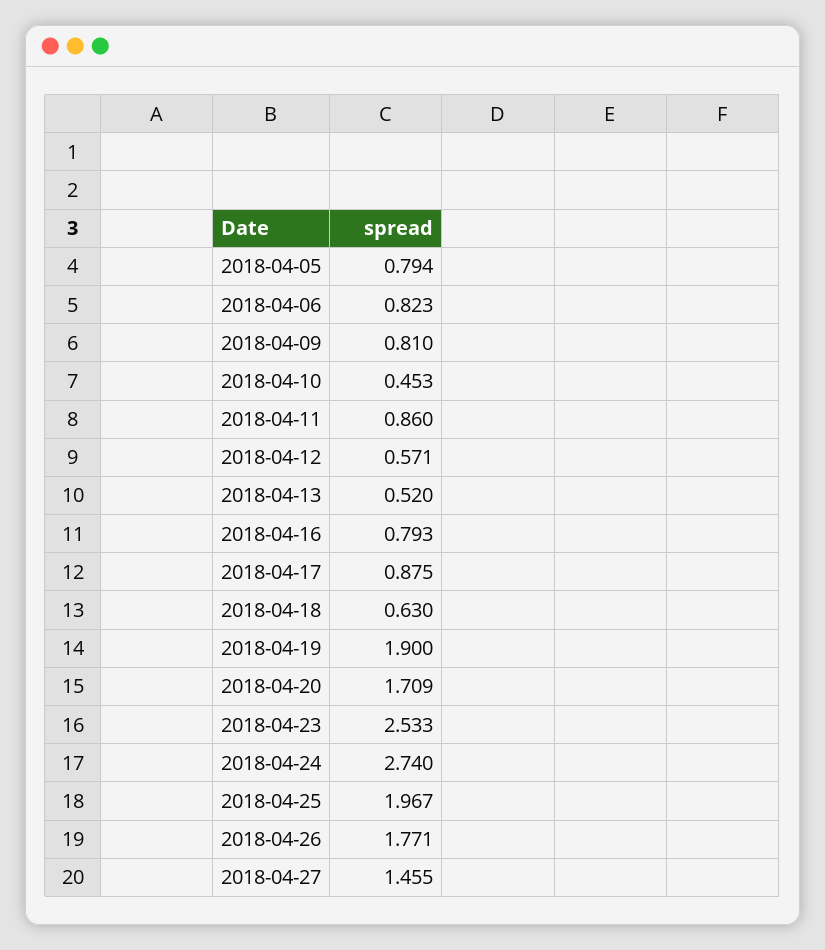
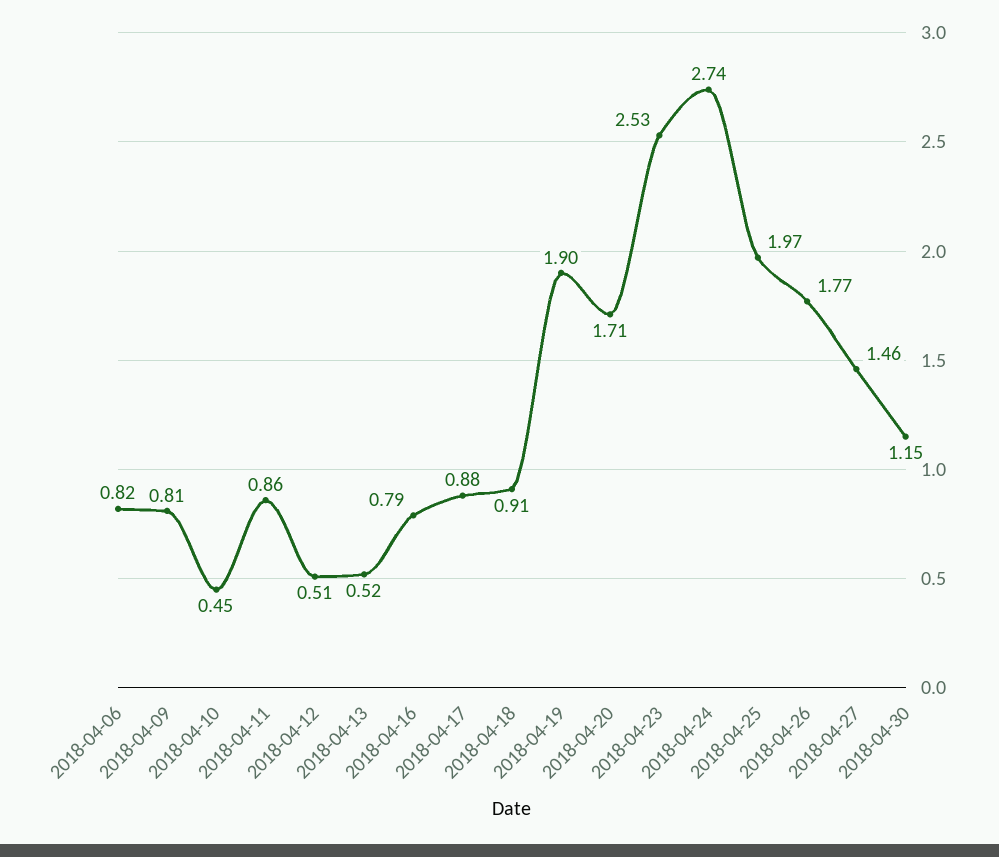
2018-04-05: 0.794 -> none
2018-04-12: 0.571 -> 0.51
2018-04-18: 0.63 -> 0.91
2018-04-30: none -> 1.15

